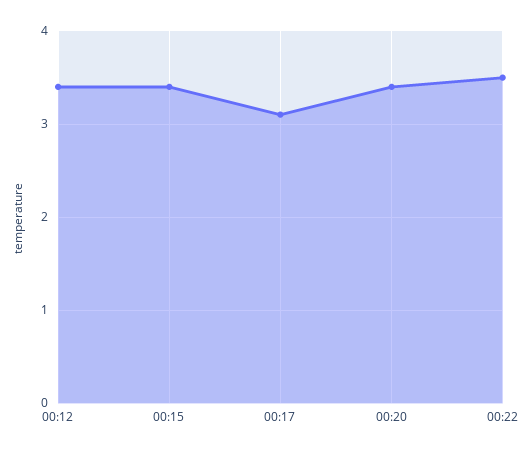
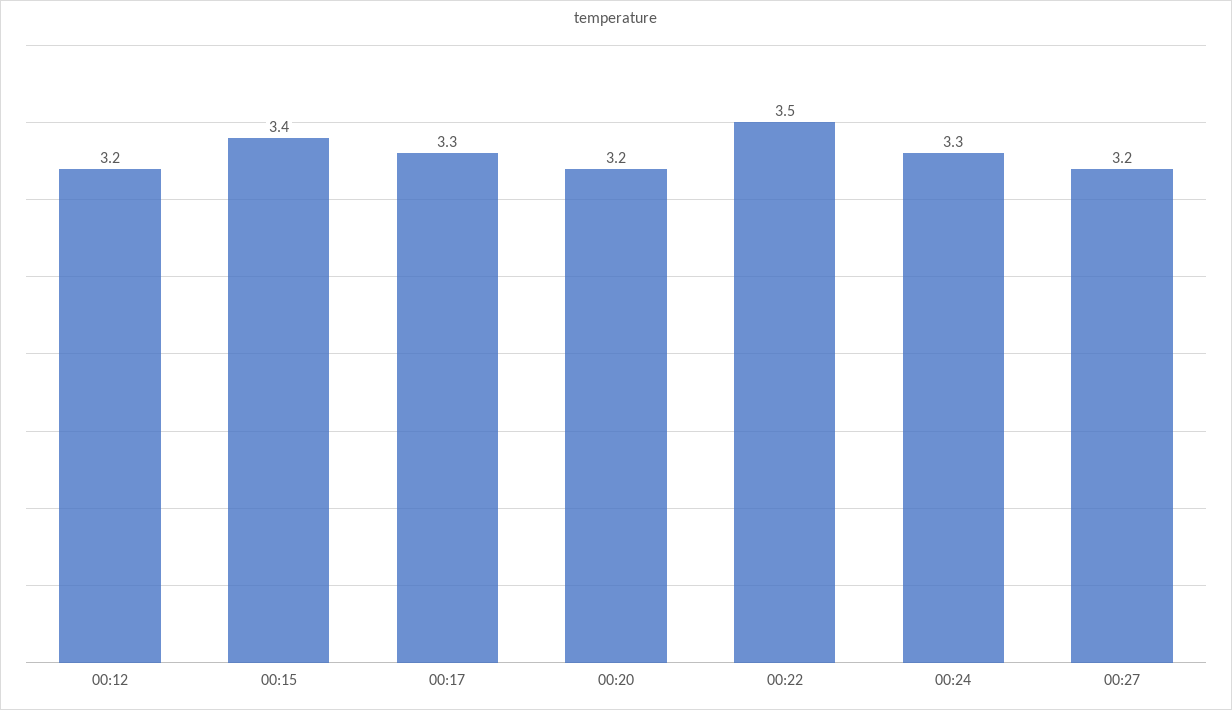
00:12: 3.4 -> 3.2
00:17: 3.1 -> 3.3
00:20: 3.4 -> 3.2
00:24: none -> 3.3
00:27: none -> 3.2

